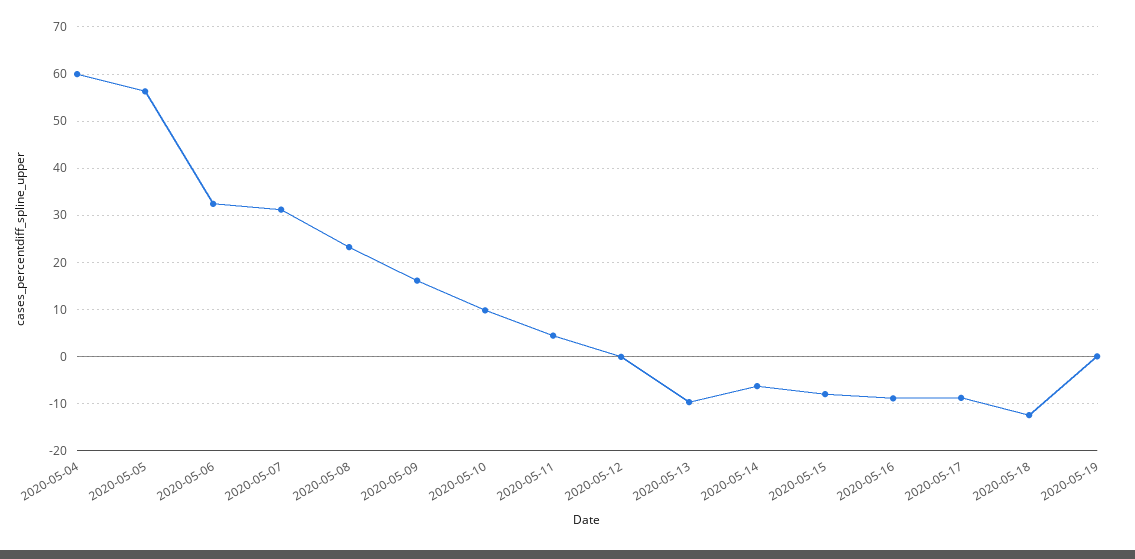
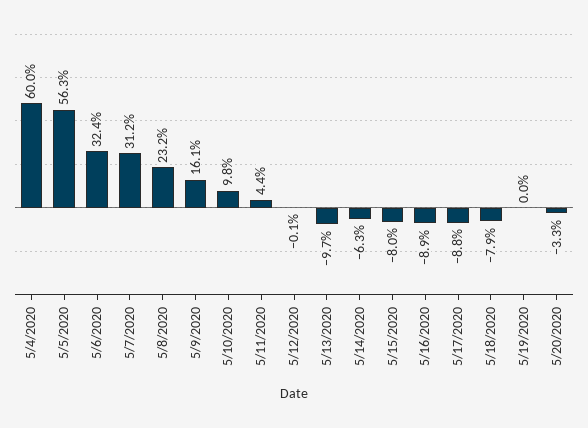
2020-05-18: -12 -> -7.9
5/20/2020: none -> -3.3

